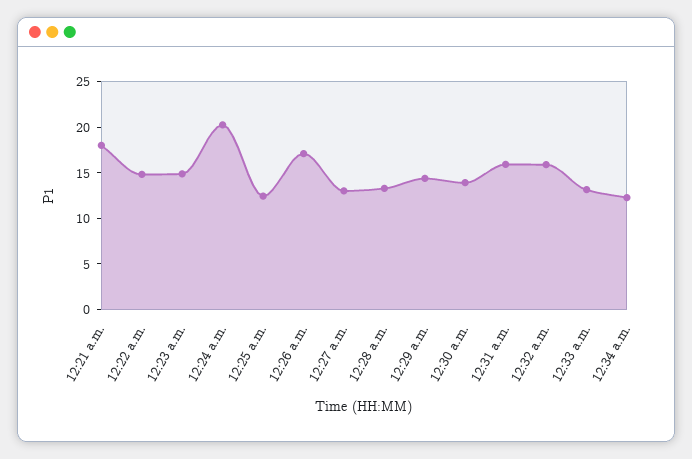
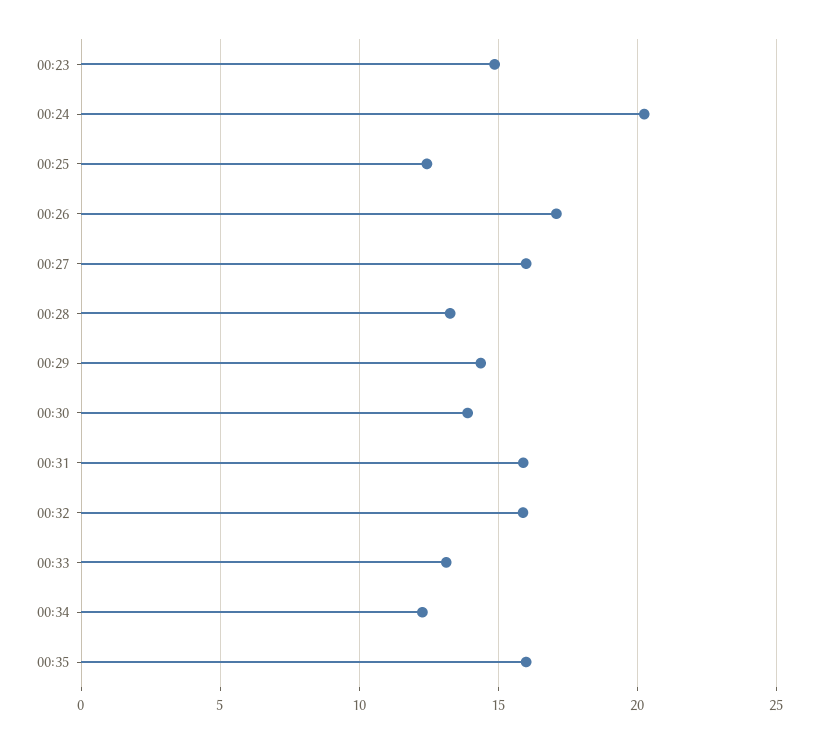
12:21 a.m.: 18 -> none
12:22 a.m.: 15 -> none
12:27 a.m.: 13 -> 16
00:35: none -> 16

